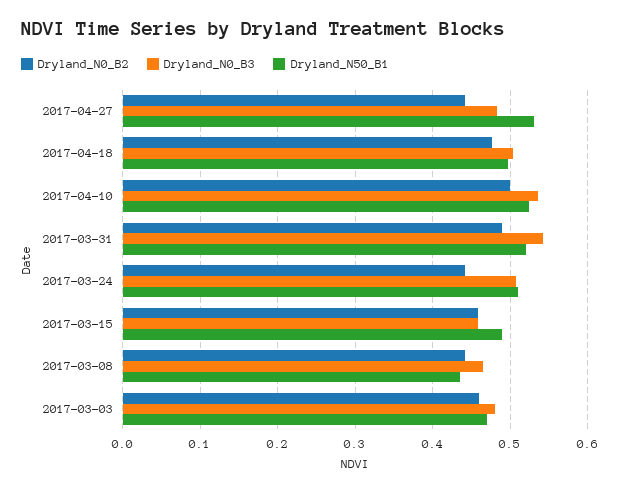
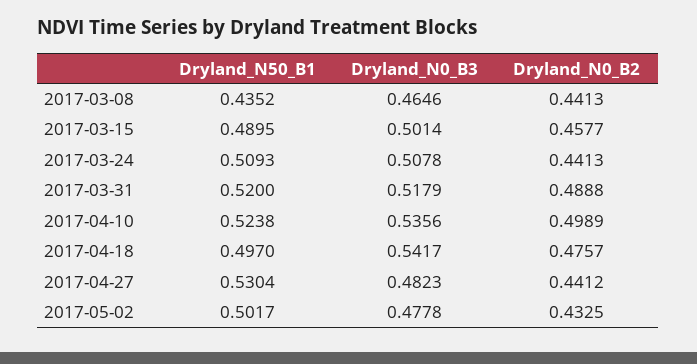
Dryland_N0_B3, 2017-04-18: 0.5 -> 0.5417
Dryland_N0_B3, 2017-03-31: 0.54 -> 0.5179
Dryland_N0_B3, 2017-03-15: 0.46 -> 0.5014
Dryland_N0_B2, 2017-03-03: 0.46 -> none
Dryland_N0_B3, 2017-03-03: 0.48 -> none
Dryland_N50_B1, 2017-03-03: 0.47 -> none
Dryland_N50_B1, 2017-05-02: none -> 0.5017
Dryland_N0_B3, 2017-05-02: none -> 0.4778
Dryland_N0_B2, 2017-05-02: none -> 0.4325

